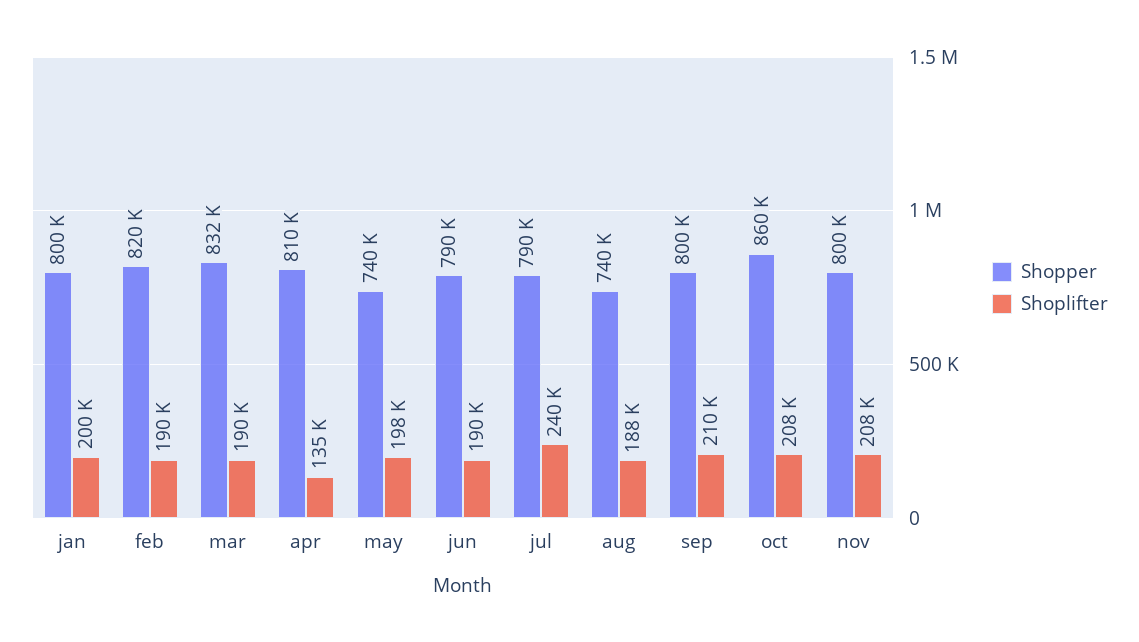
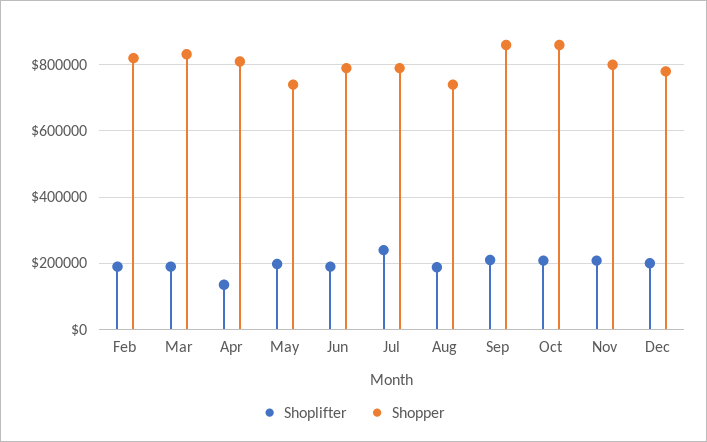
Shopper, jan: 800000 -> none
Shoplifter, jan: 200000 -> none
Shopper, sep: 800000 -> 860000
Shoplifter, Dec: none -> 200000
Shopper, Dec: none -> 780000

